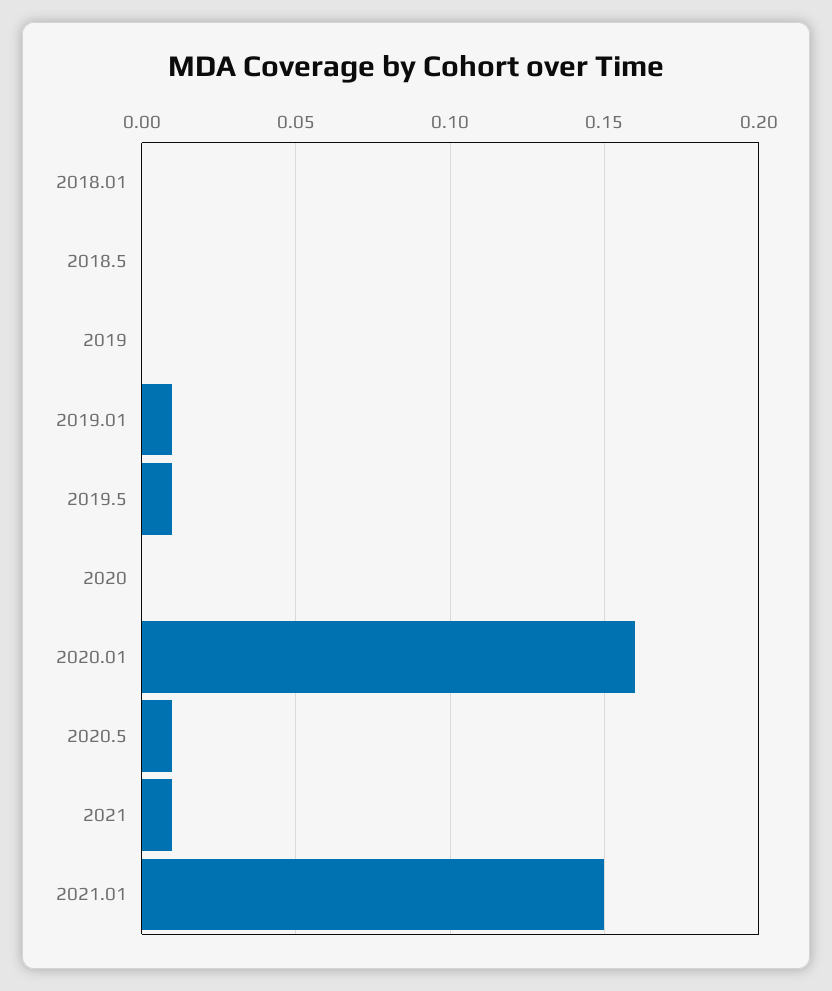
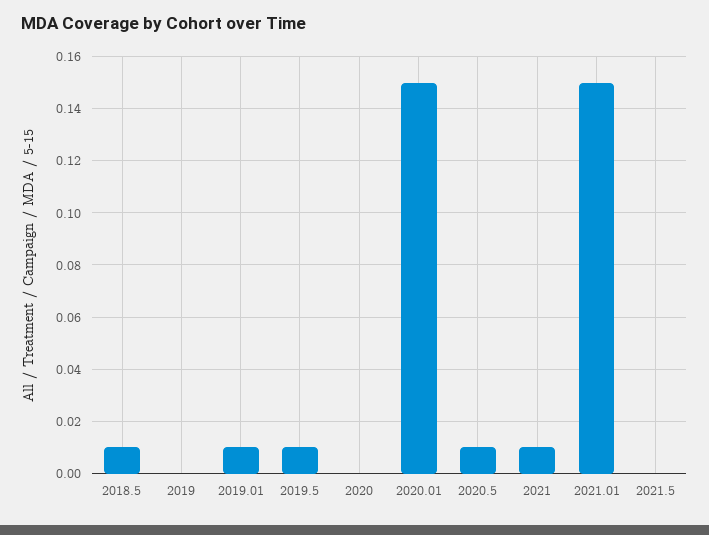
2018.01: 0 -> none
2018.5: 0 -> 0.01
2020.01: 0.16 -> 0.15
2021.5: none -> 0

